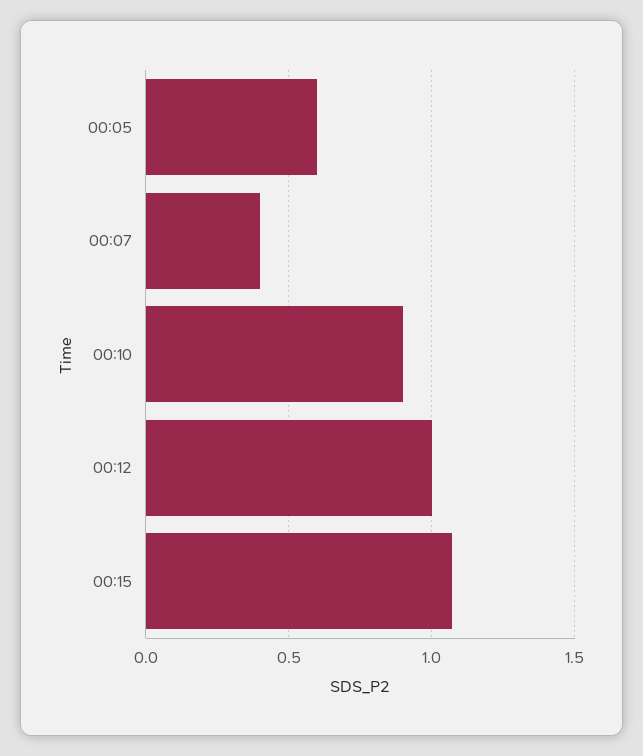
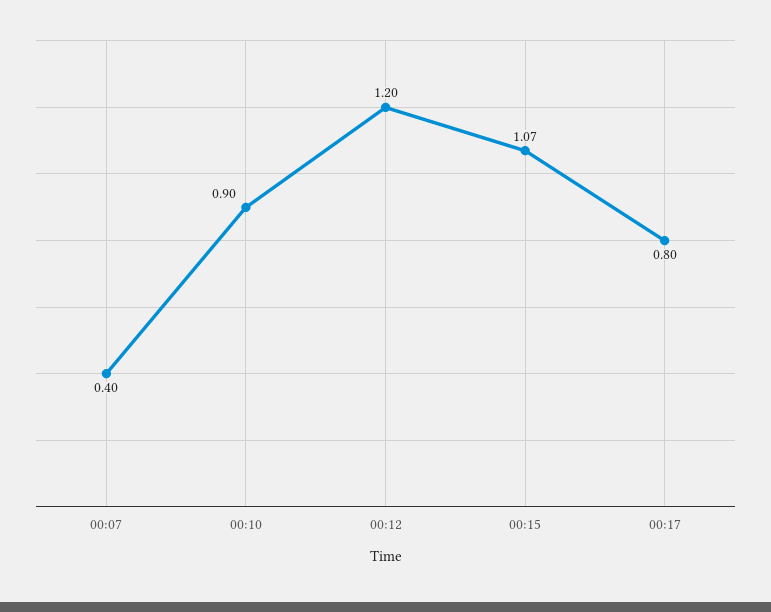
00:05: 0.6 -> none
00:12: 1 -> 1.2
00:17: none -> 0.8

